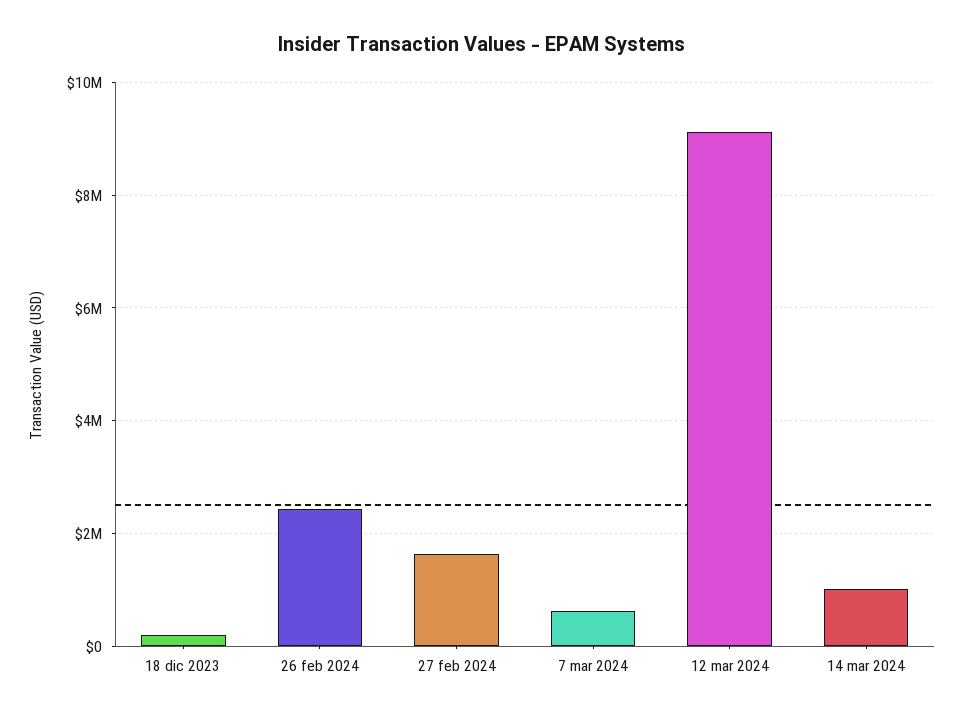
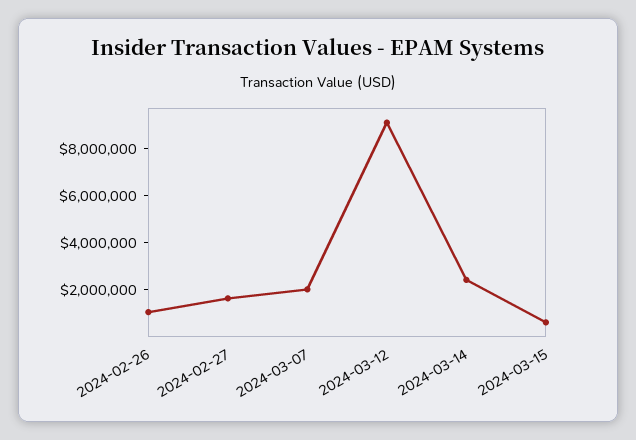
18 dic 2023: 200000 -> none
26 feb 2024: 2400000 -> 1000000
7 mar 2024: 600000 -> 2000000
14 mar 2024: 1000000 -> 2500000
2024-03-15: none -> 500000

